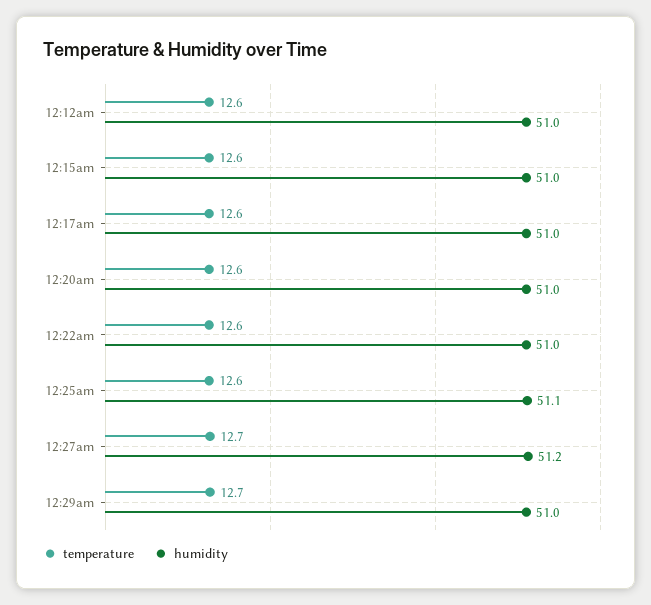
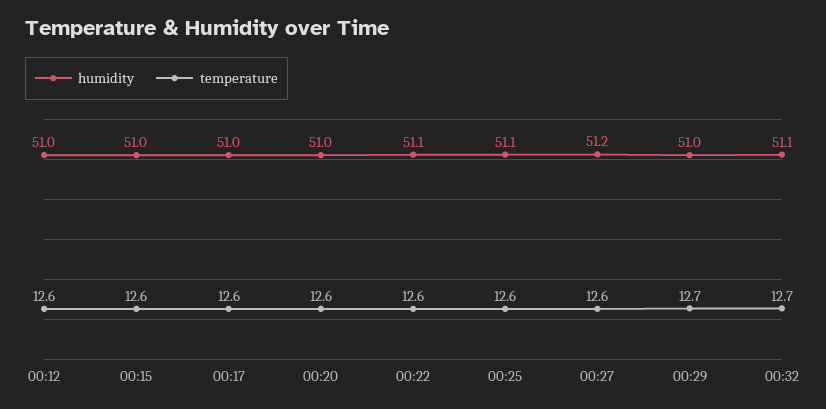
humidity, 12:22am: 51 -> 51.1
temperature, 12:27am: 12.7 -> 12.6
humidity, 00:32: none -> 51.1
temperature, 00:32: none -> 12.7

